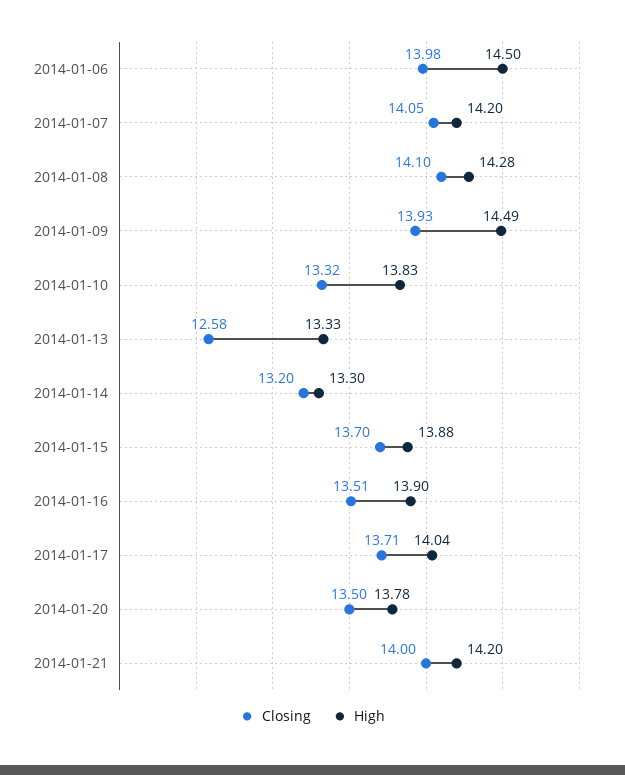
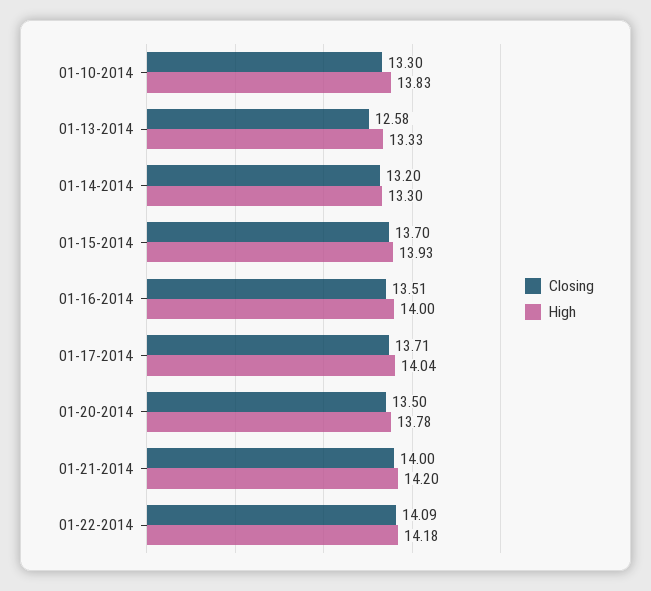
Closing, 2014-01-06: 13.98 -> none
High, 2014-01-06: 14.5 -> none
Closing, 2014-01-07: 14.05 -> none
High, 2014-01-07: 14.2 -> none
Closing, 2014-01-08: 14.1 -> none
High, 2014-01-08: 14.28 -> none
Closing, 2014-01-09: 13.93 -> none
High, 2014-01-09: 14.49 -> none
Closing, 2014-01-10: 13.32 -> 13.3
High, 2014-01-15: 13.88 -> 13.93
High, 2014-01-16: 13.9 -> 14
Closing, 01-22-2014: none -> 14.09
High, 01-22-2014: none -> 14.18

